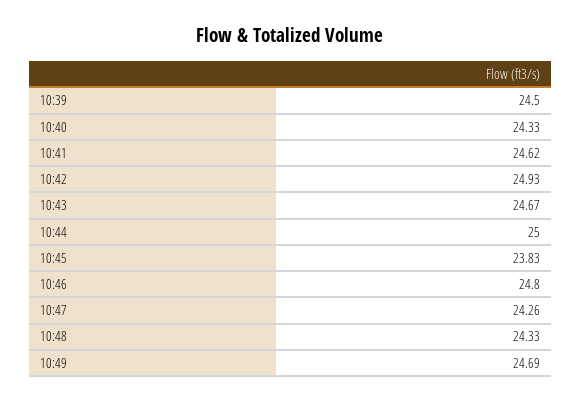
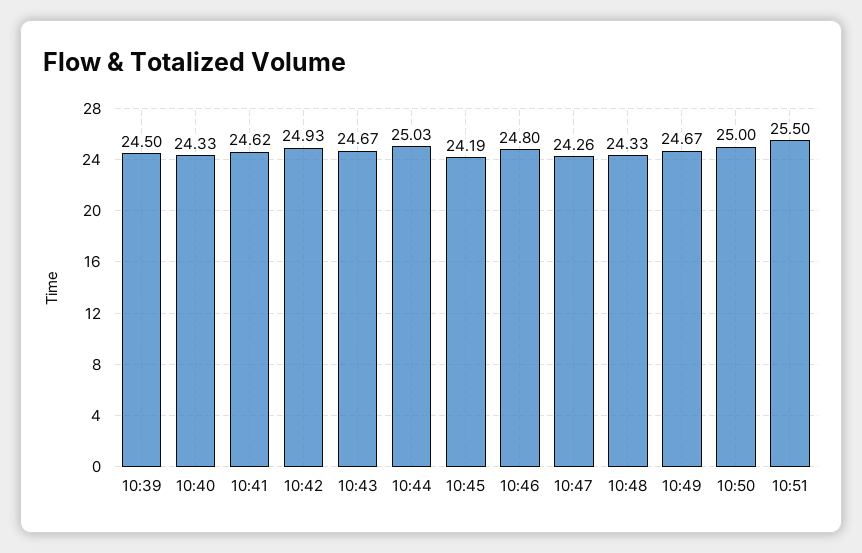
10:44: 25 -> 25.03
10:45: 23.83 -> 24.19
10:49: 24.69 -> 24.67
10:50: none -> 25
10:51: none -> 25.5

